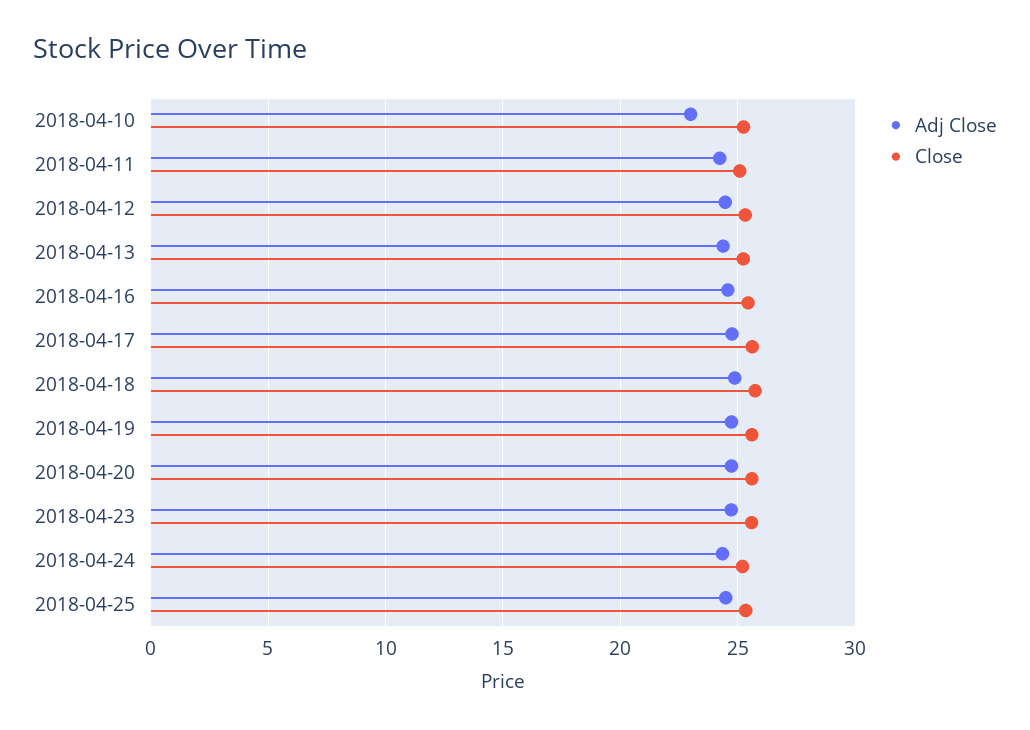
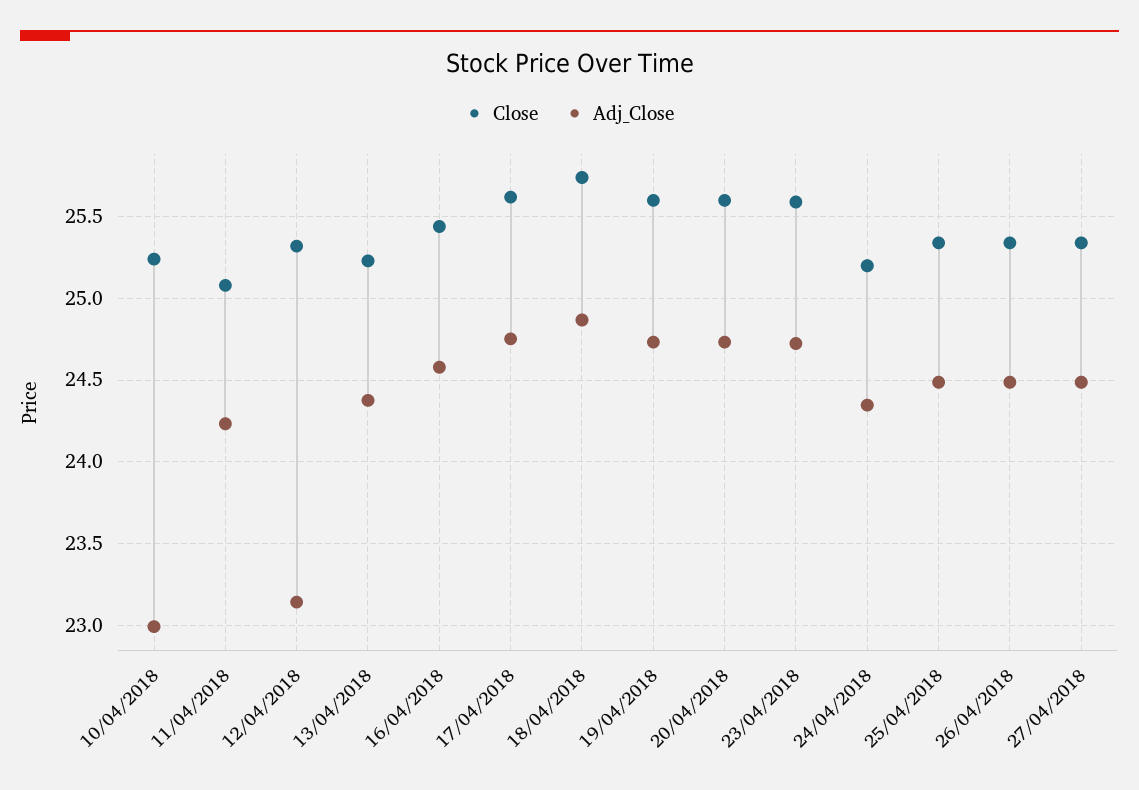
Adj Close, 2018-04-12: 24.5 -> 23.15
Close, 26/04/2018: none -> 25.35
Adj Close, 26/04/2018: none -> 24.5
Close, 27/04/2018: none -> 25.35
Adj Close, 27/04/2018: none -> 24.5

